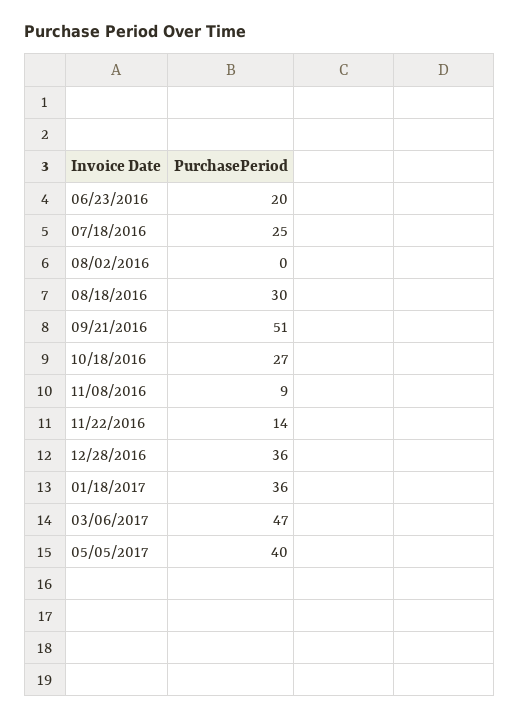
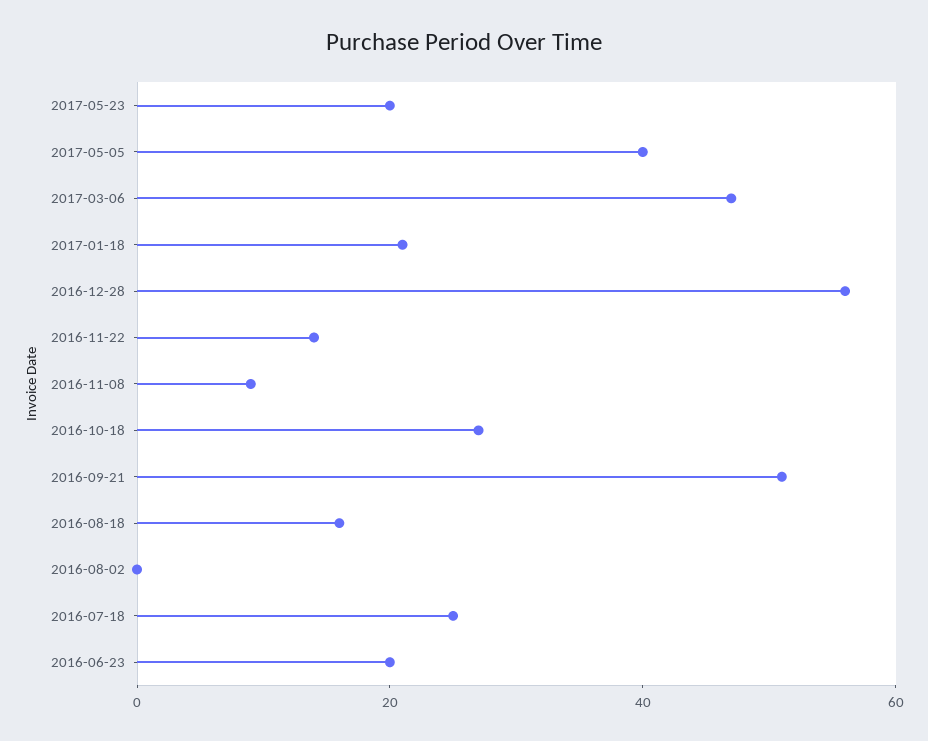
08/18/2016: 30 -> 15
12/28/2016: 36 -> 55
01/18/2017: 36 -> 20
2017-05-23: none -> 20

